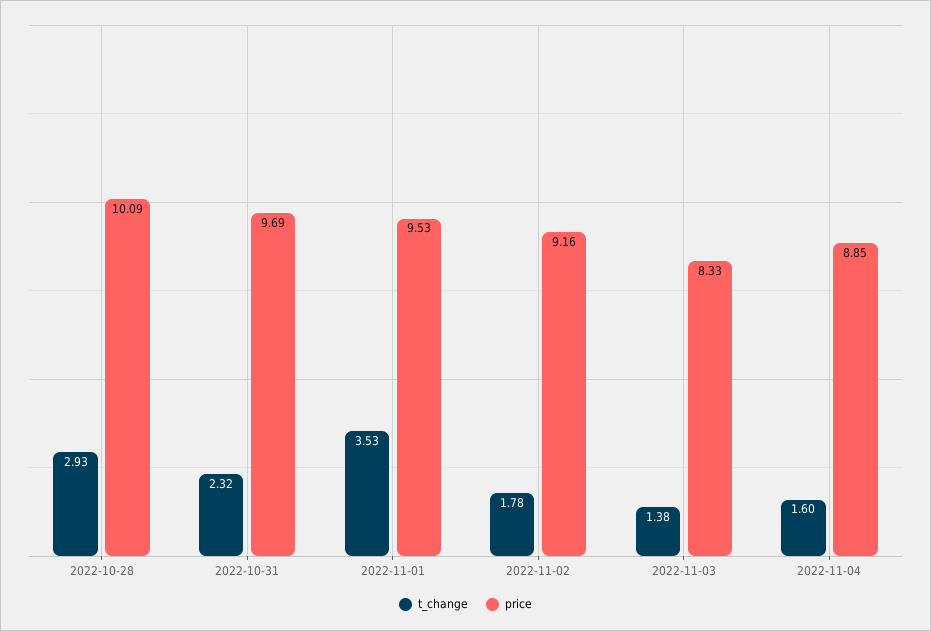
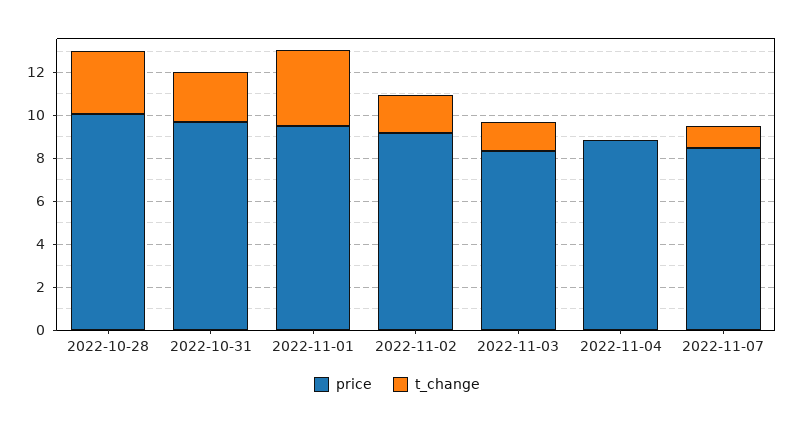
t_change, 2022-11-04: 1.6 -> 0
price, 2022-11-07: none -> 8.5
t_change, 2022-11-07: none -> 1

